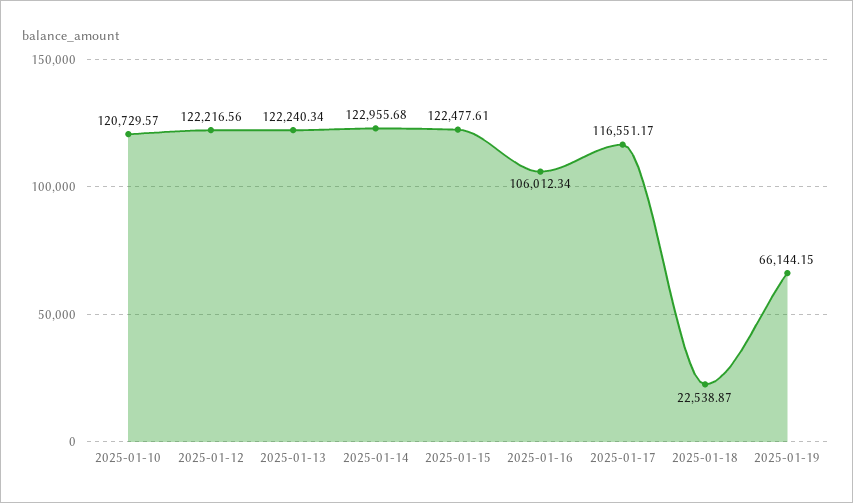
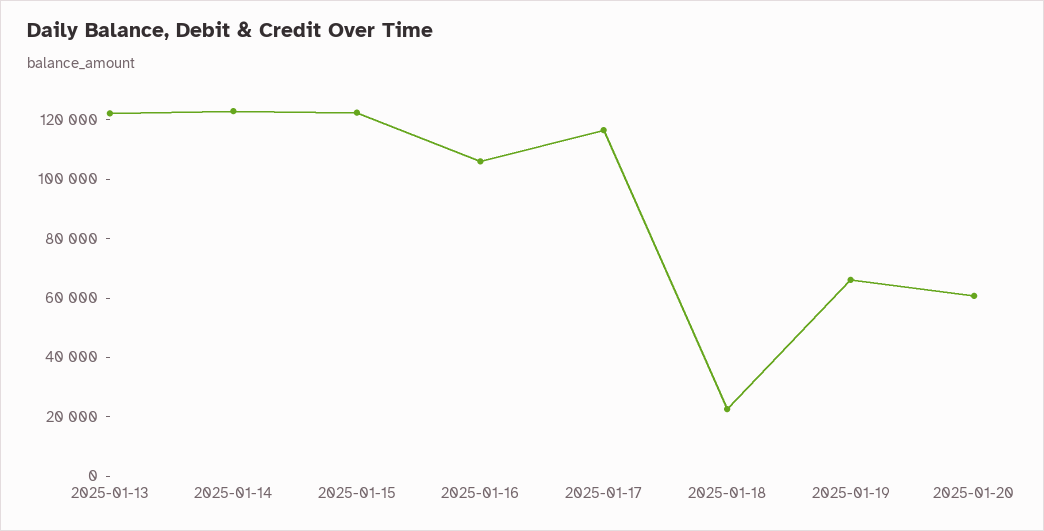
2025-01-10: 120729.57 -> none
2025-01-12: 122216.56 -> none
2025-01-20: none -> 60000

